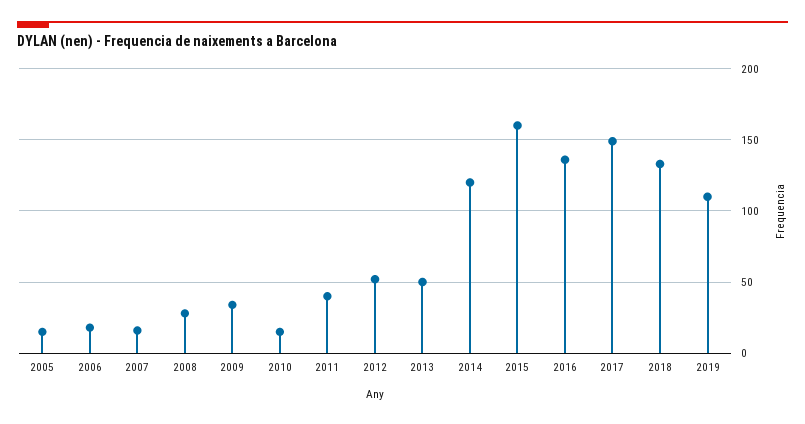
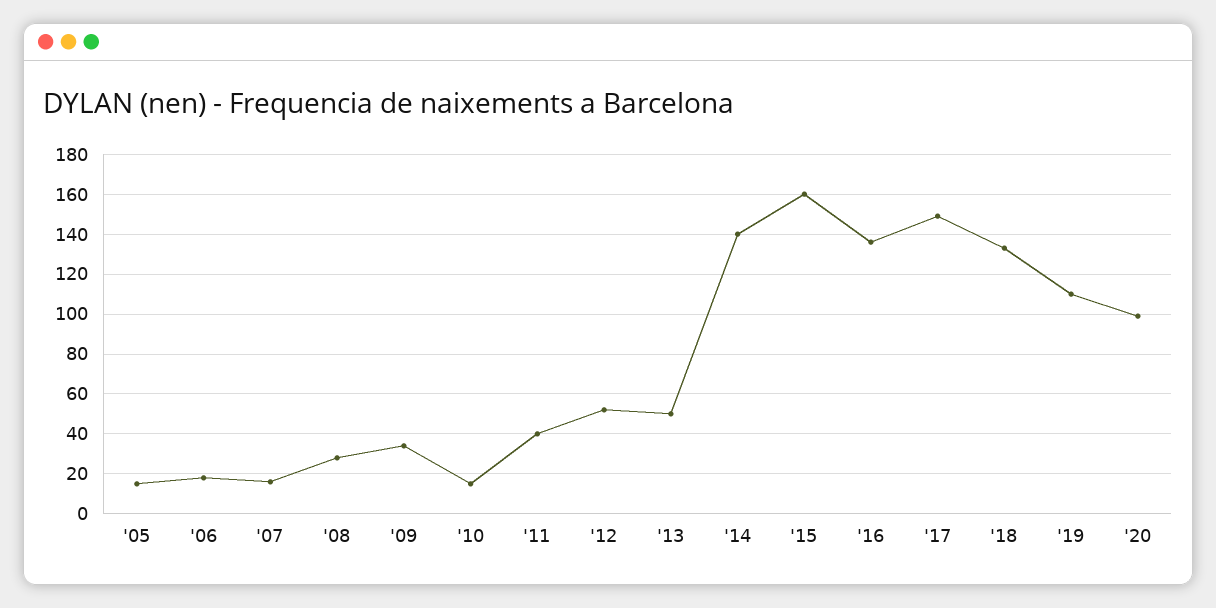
2014: 120 -> 140
'20: none -> 100

